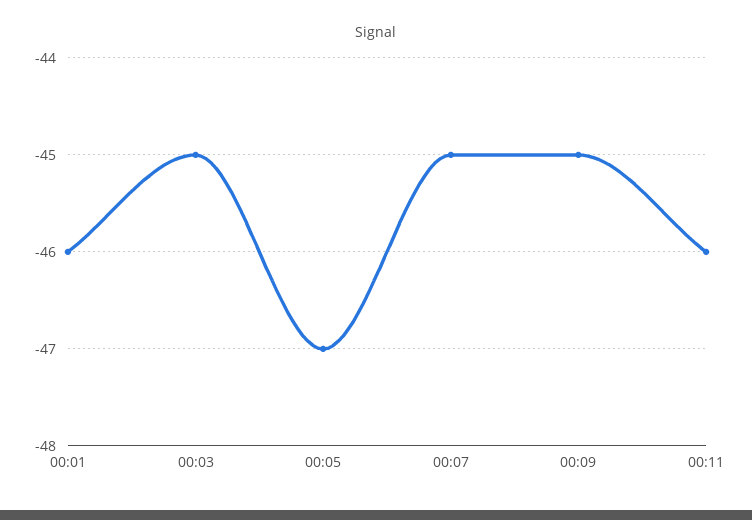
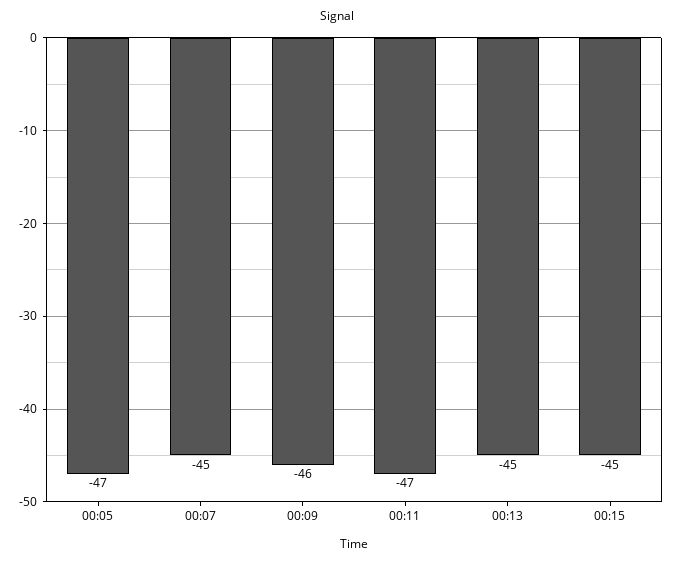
00:01: -46 -> none
00:03: -45 -> none
00:09: -45 -> -46
00:11: -46 -> -47
00:13: none -> -45
00:15: none -> -45

